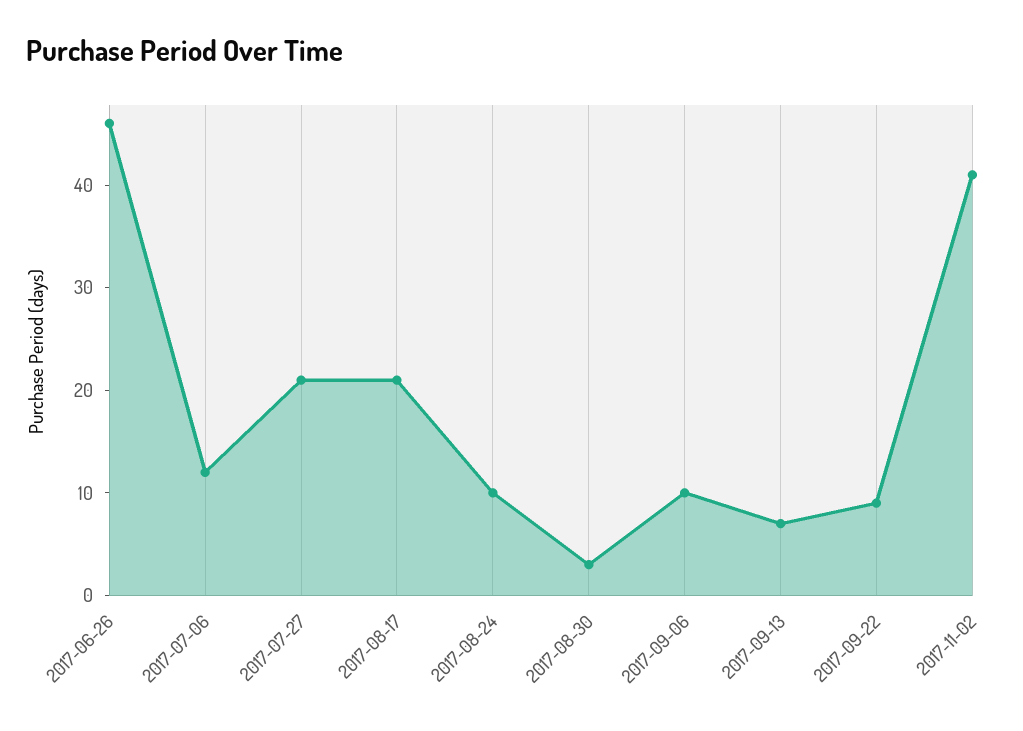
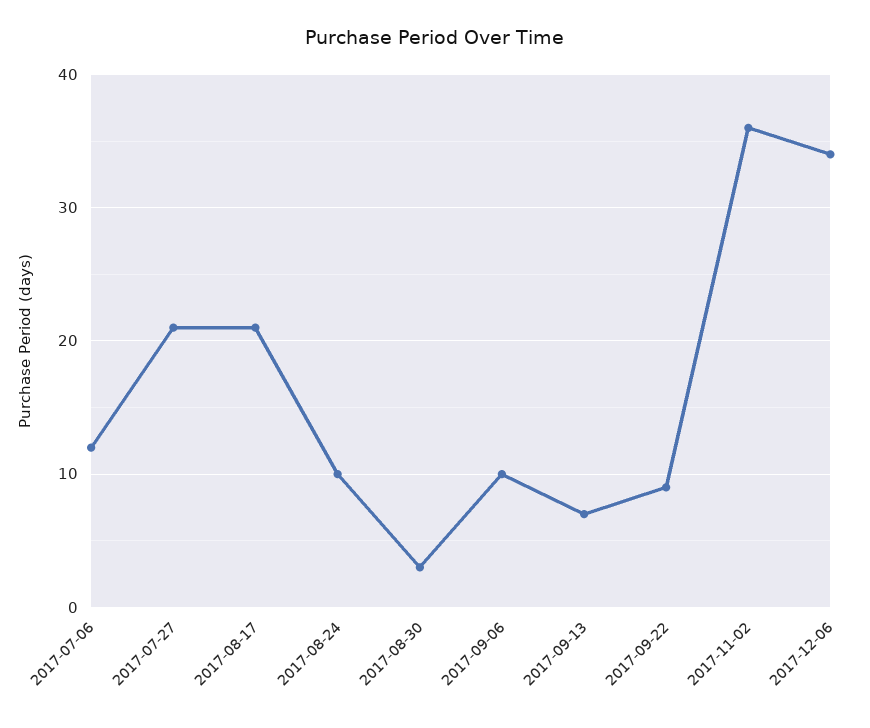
2017-06-26: 46 -> none
2017-11-02: 41 -> 36
2017-12-06: none -> 34

